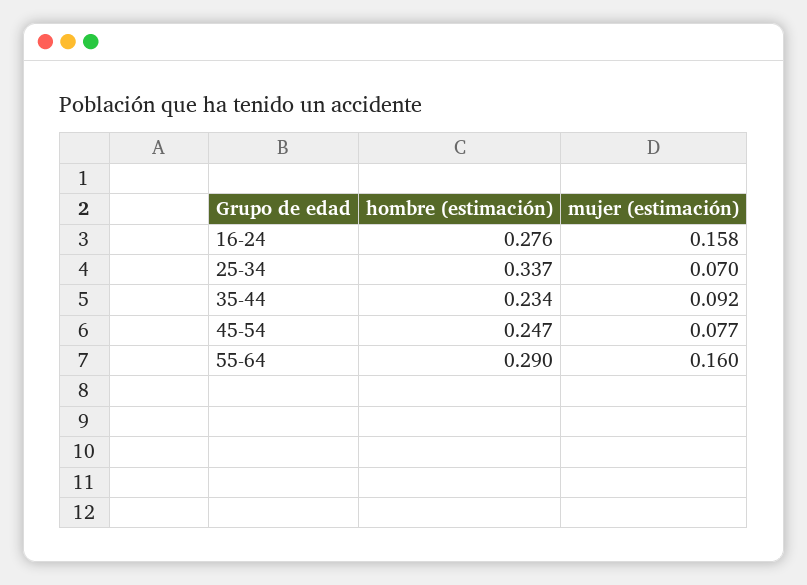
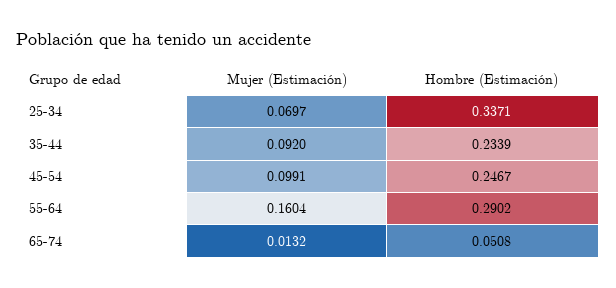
hombre (estimación), 16-24: 0.276 -> none
mujer (estimación), 16-24: 0.158 -> none
mujer (estimación), 45-54: 0.077 -> 0.0991
mujer (estimación), 65-74: none -> 0.0132
hombre (estimación), 65-74: none -> 0.0508

